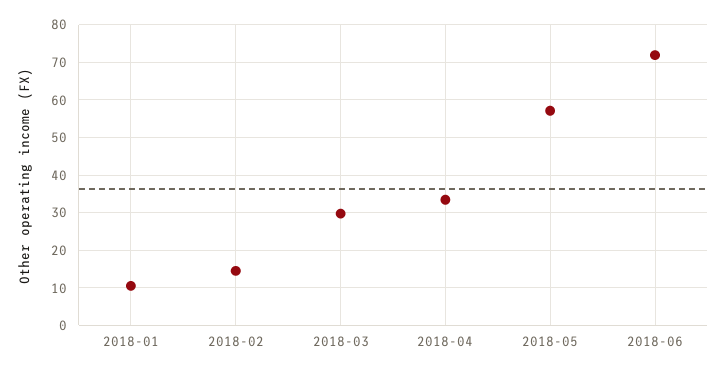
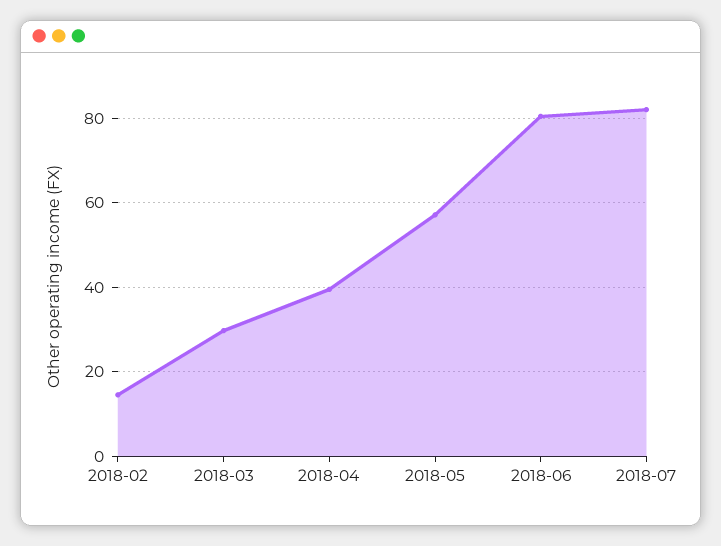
2018-01: 10 -> none
2018-04: 34 -> 40
2018-06: 72 -> 80
2018-07: none -> 82

